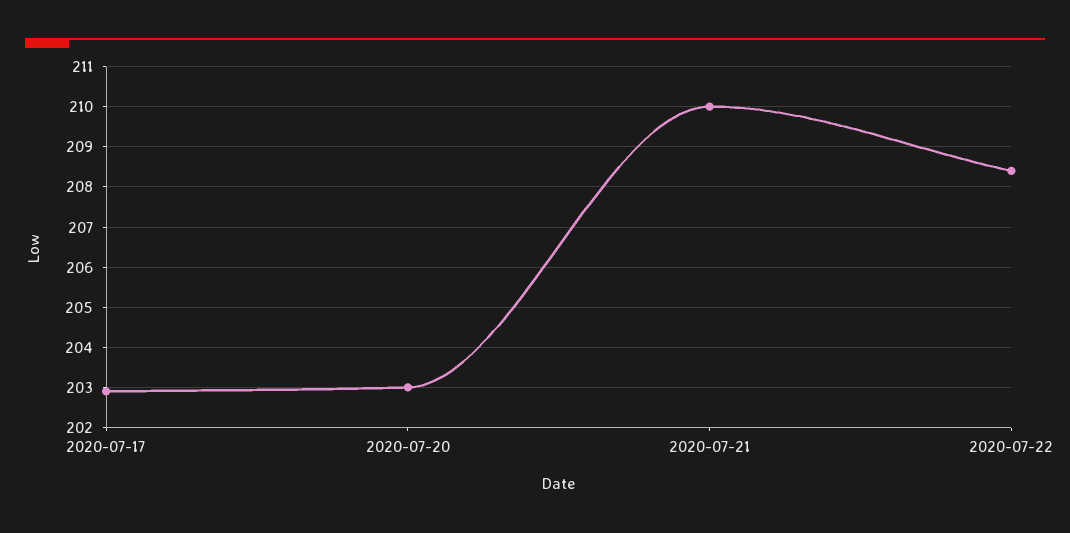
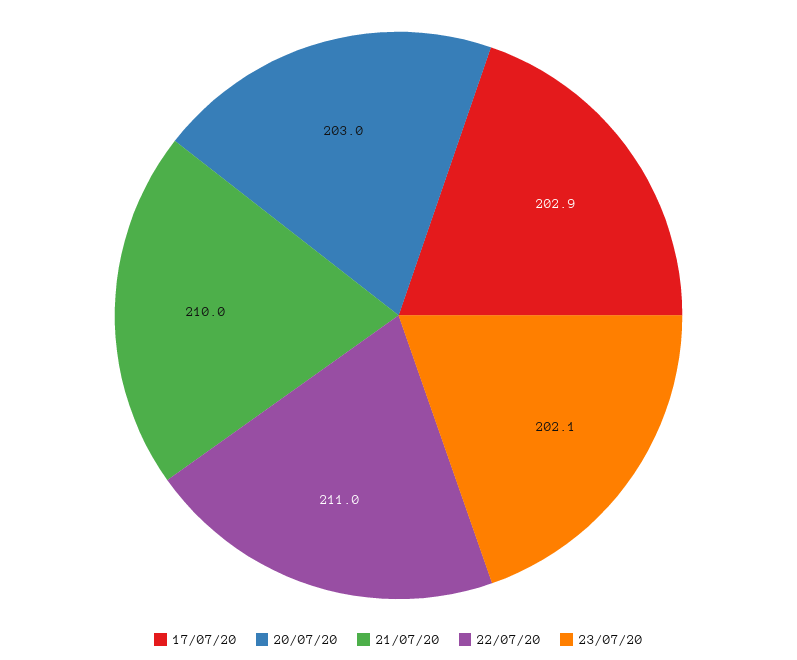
2020-07-22: 208.5 -> 211
23/07/20: none -> 202.1

